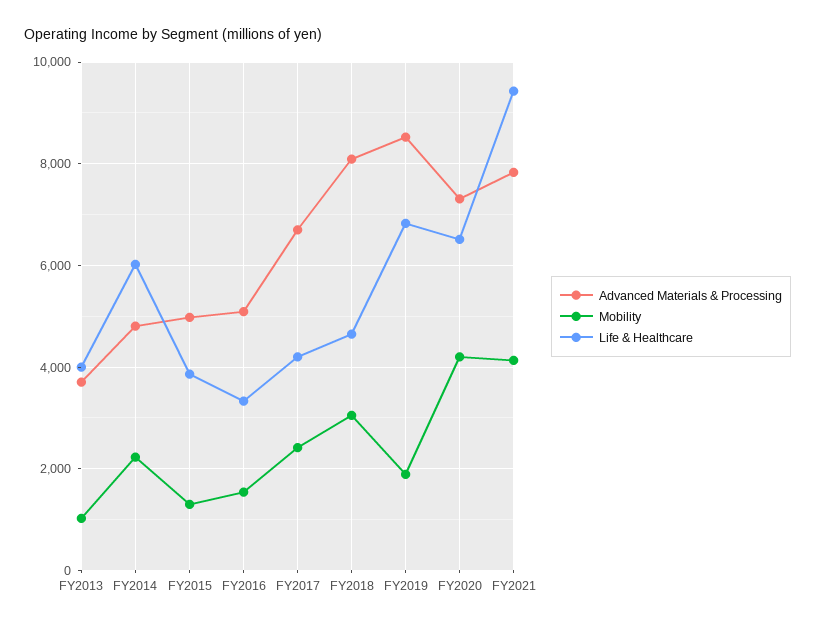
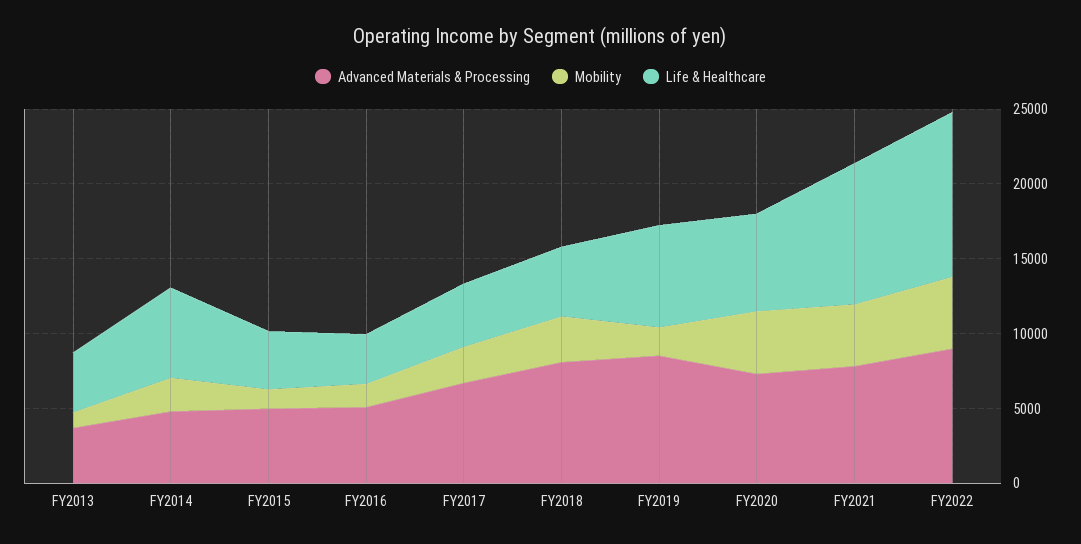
Advanced Materials & Processing, FY2022: none -> 9000
Mobility, FY2022: none -> 5000
Life & Healthcare, FY2022: none -> 11000

